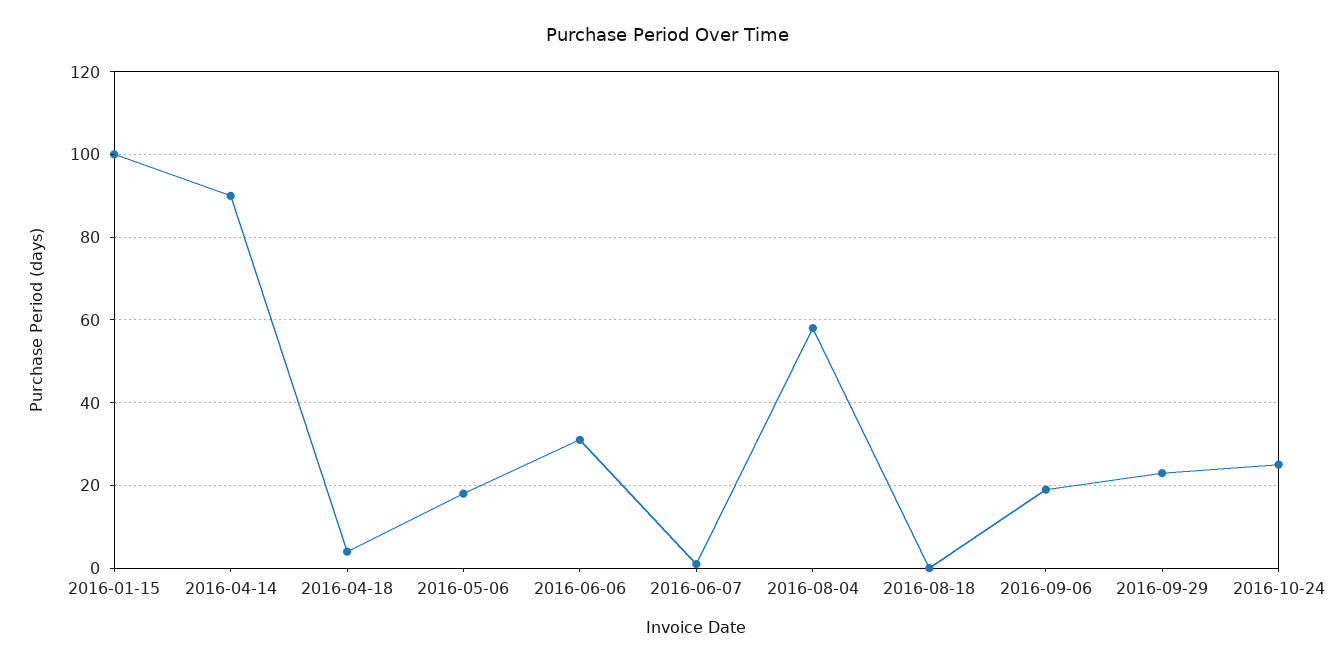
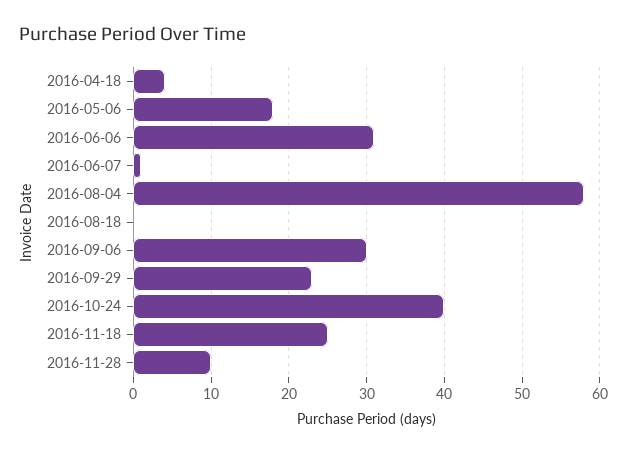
2016-01-15: 100 -> none
2016-04-14: 90 -> none
2016-09-06: 20 -> 30
2016-10-24: 25 -> 40
2016-11-18: none -> 25
2016-11-28: none -> 10

